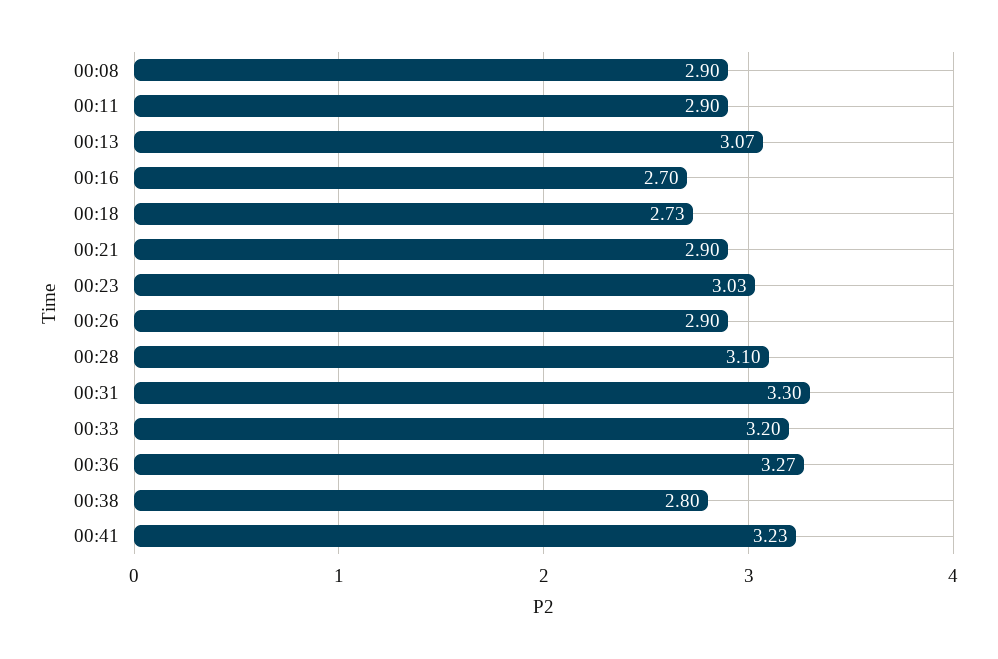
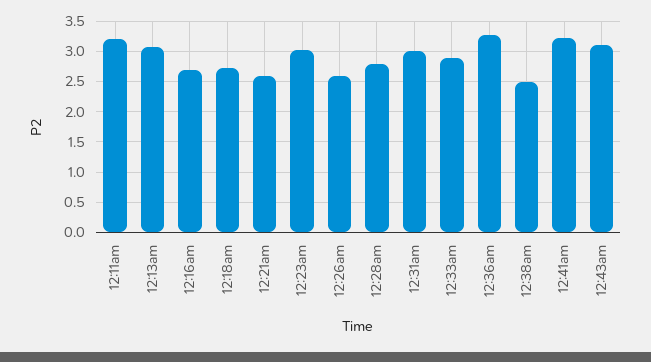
00:08: 2.9 -> none
00:11: 2.9 -> 3.2
00:21: 2.9 -> 2.6
00:26: 2.9 -> 2.6
00:28: 3.1 -> 2.8
00:31: 3.3 -> 3
00:33: 3.2 -> 2.9
00:38: 2.8 -> 2.5
12:43am: none -> 3.1

